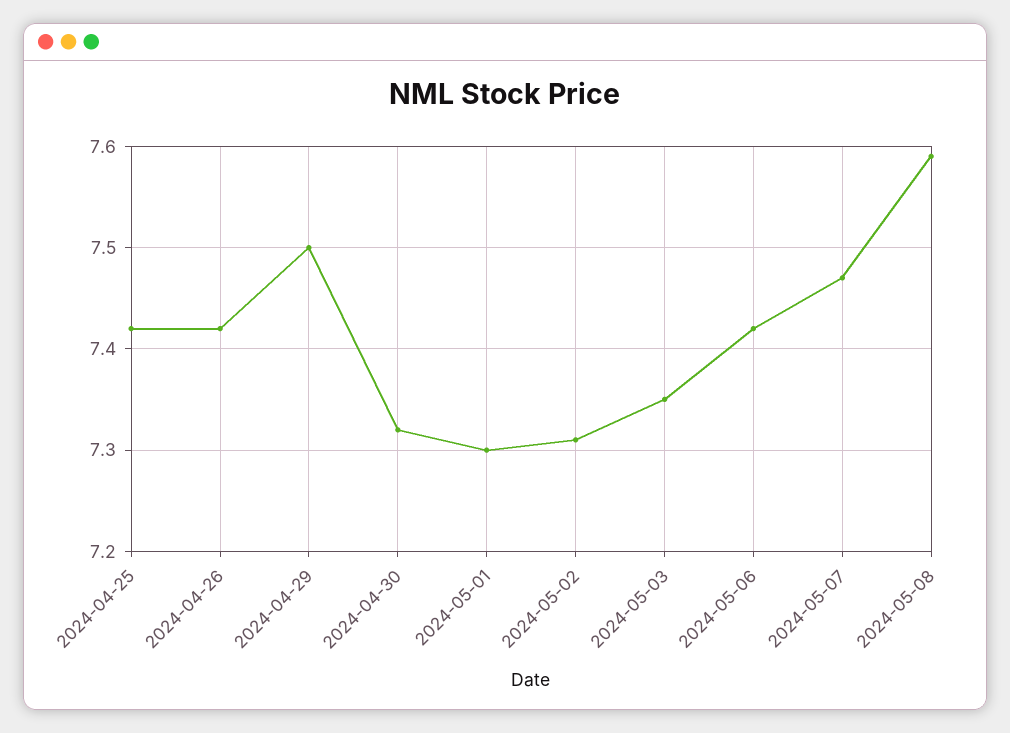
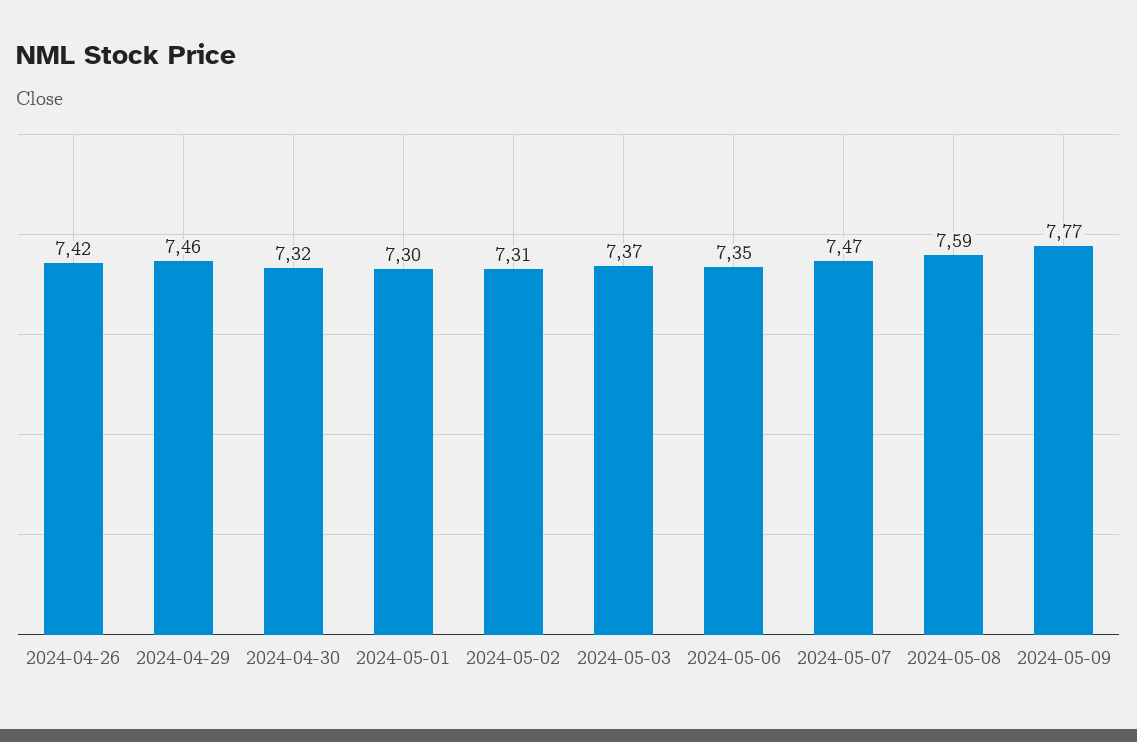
2024-04-25: 7.42 -> none
2024-04-29: 7.5 -> 7.46
2024-05-03: 7.35 -> 7.37
2024-05-06: 7.42 -> 7.35
2024-05-09: none -> 7.77

